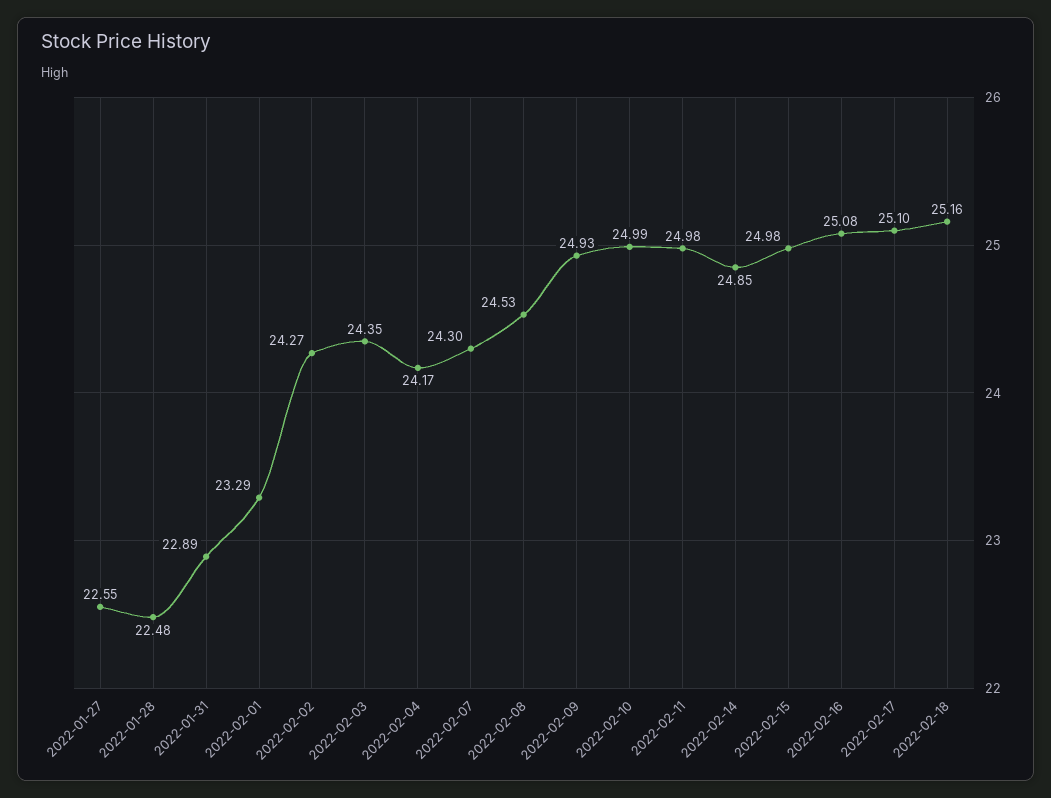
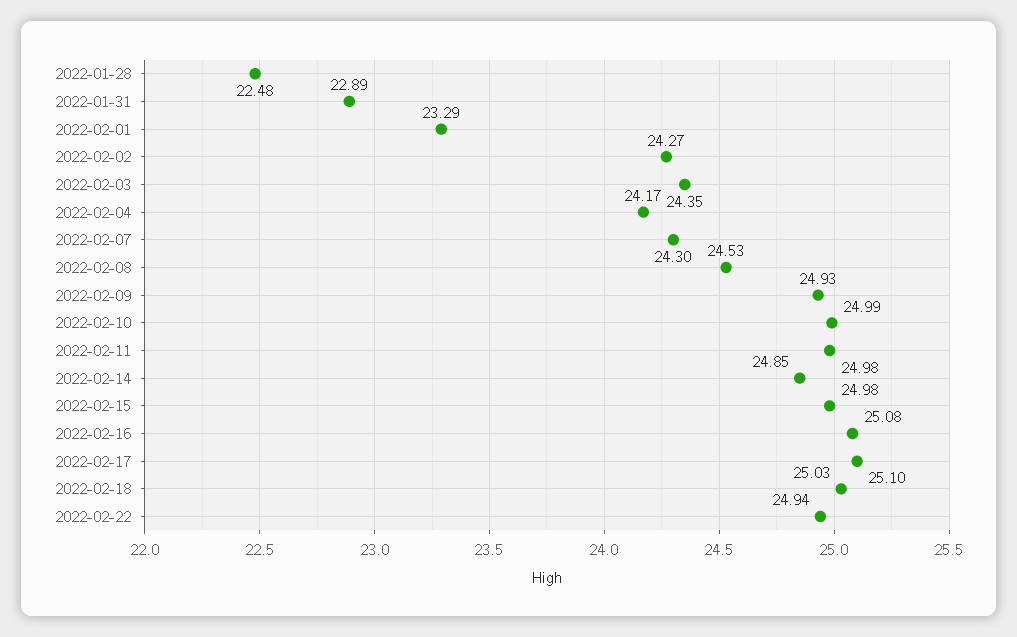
2022-01-27: 22.55 -> none
2022-02-18: 25.16 -> 25.03
2022-02-22: none -> 24.94

